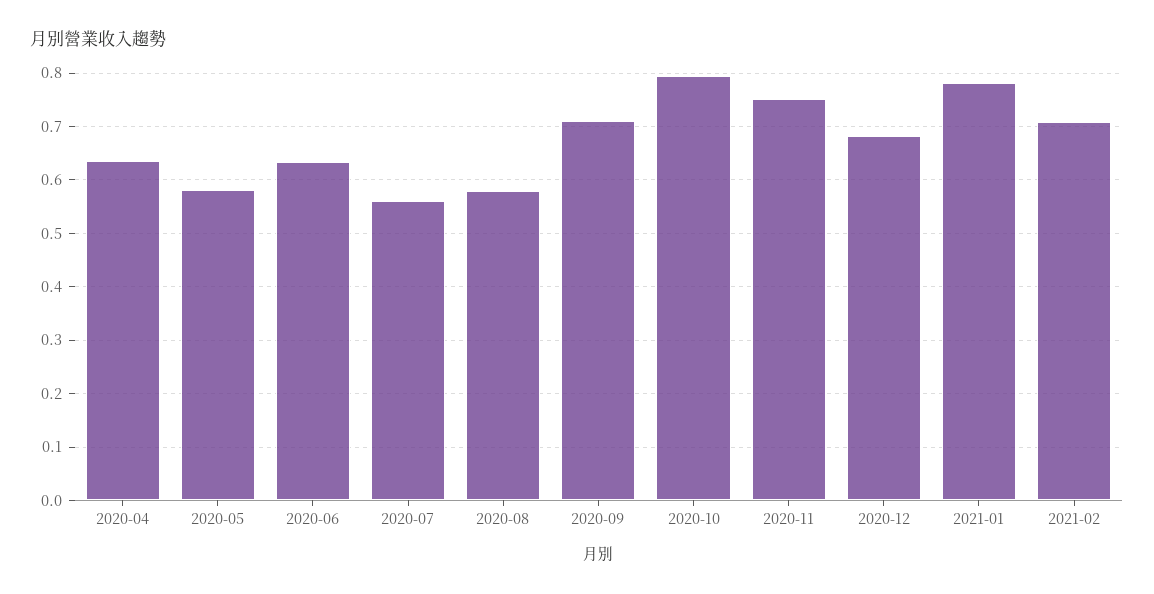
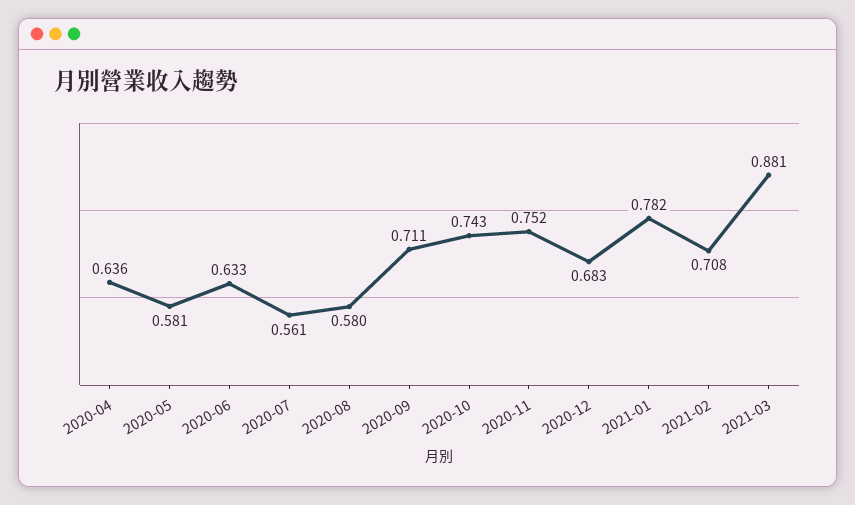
2020-10: 0.8 -> 0.743
2021-03: none -> 0.881

